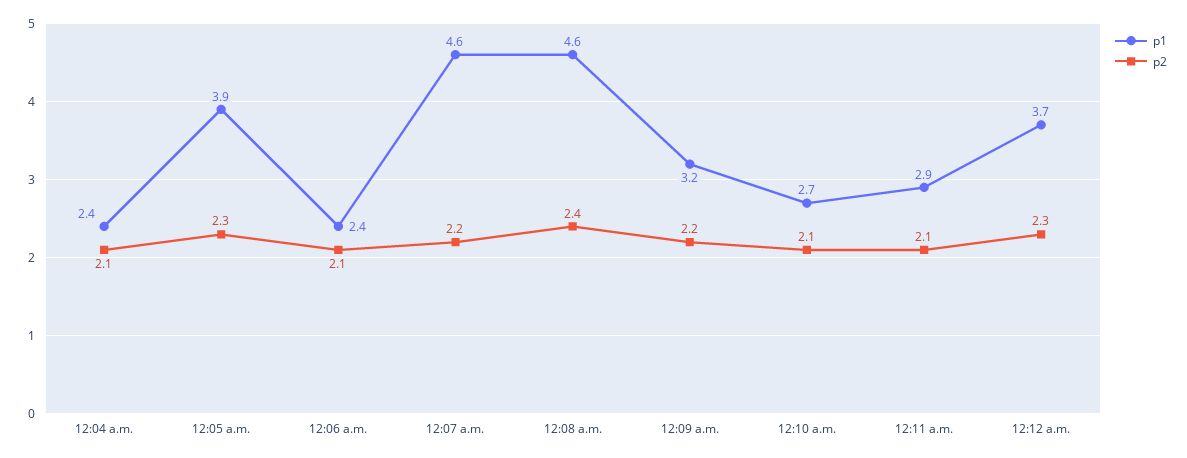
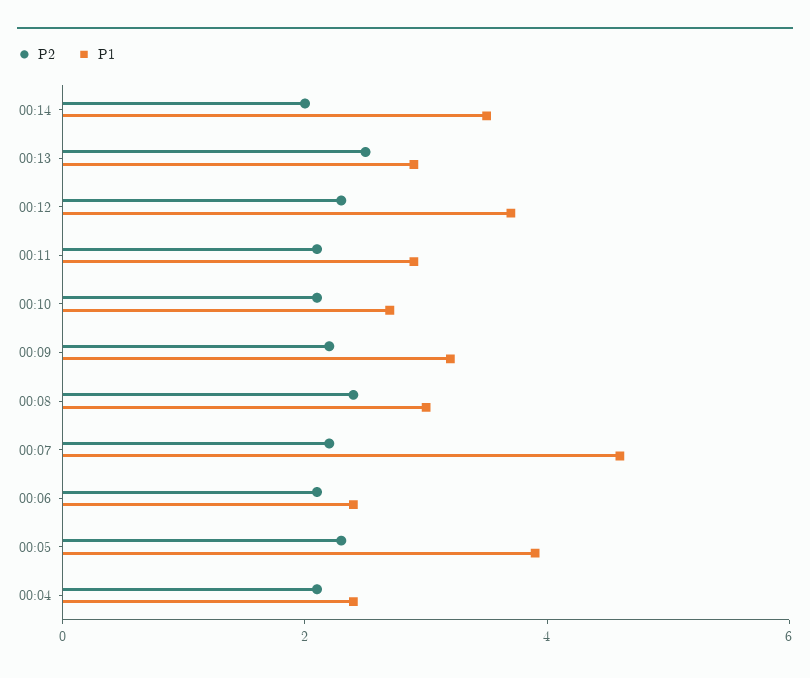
p1, 12:08 a.m.: 4.6 -> 3
p2, 00:14: none -> 2
p1, 00:14: none -> 3.5
p2, 00:13: none -> 2.5
p1, 00:13: none -> 3

